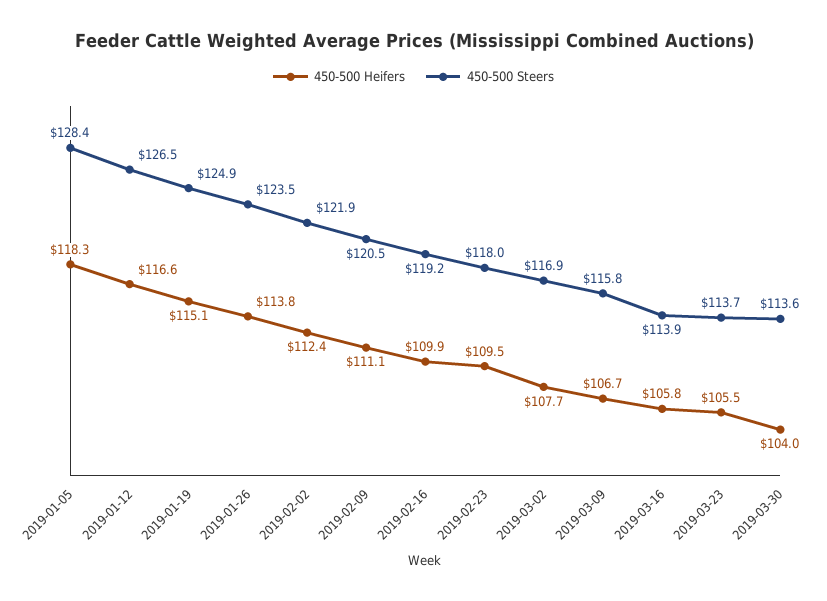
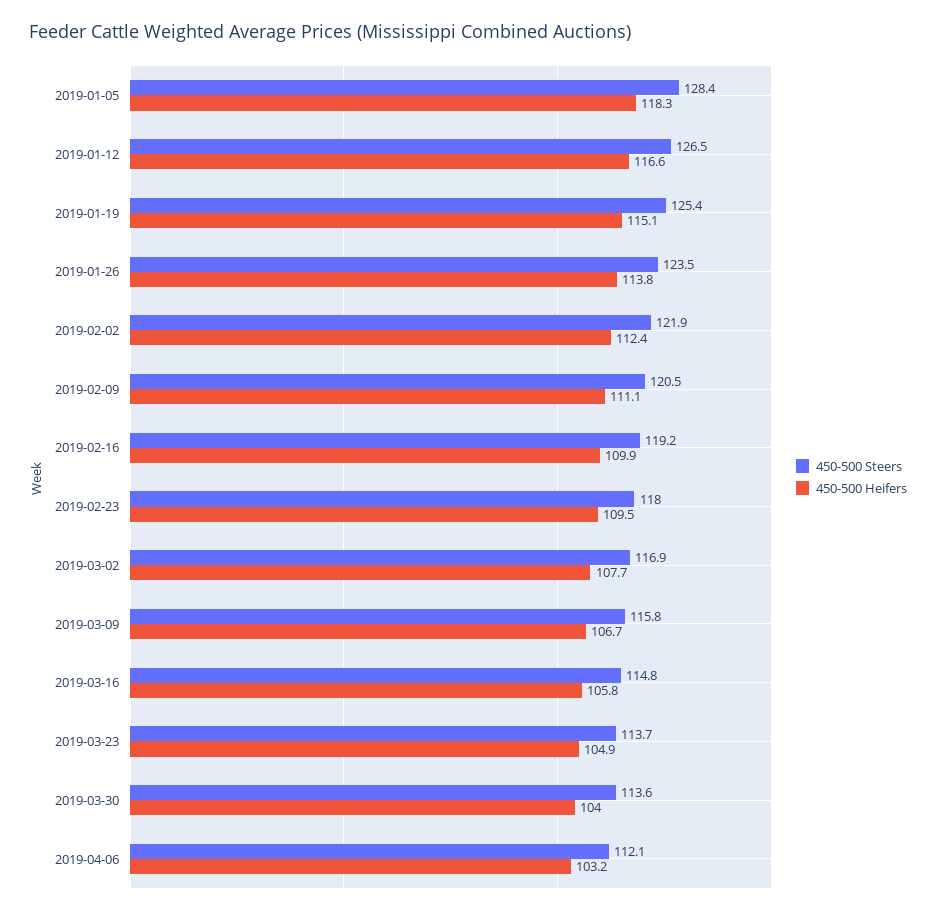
450-500 Steers, 2019-01-19: 124.9 -> 125.4
450-500 Steers, 2019-03-16: 113.9 -> 114.8
450-500 Heifers, 2019-03-23: 105.5 -> 104.9
450-500 Steers, 2019-04-06: none -> 112.1
450-500 Heifers, 2019-04-06: none -> 103.2

